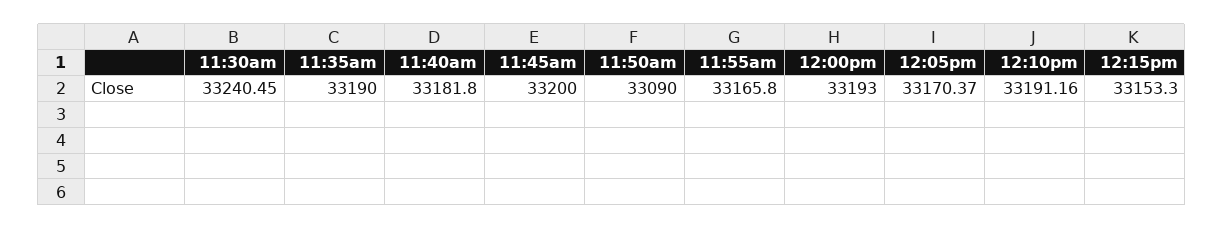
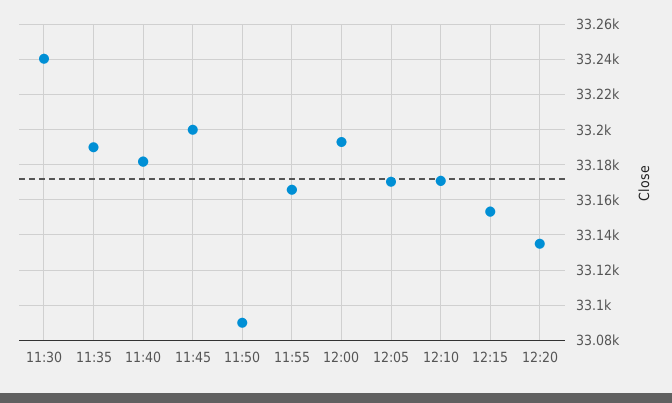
12:10pm: 33191.16 -> 33170
12:20: none -> 33135

